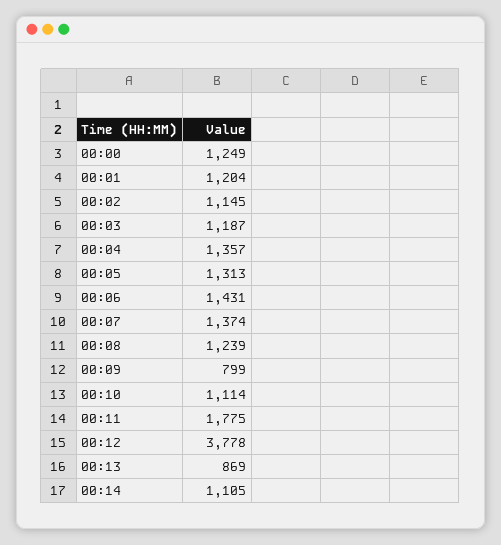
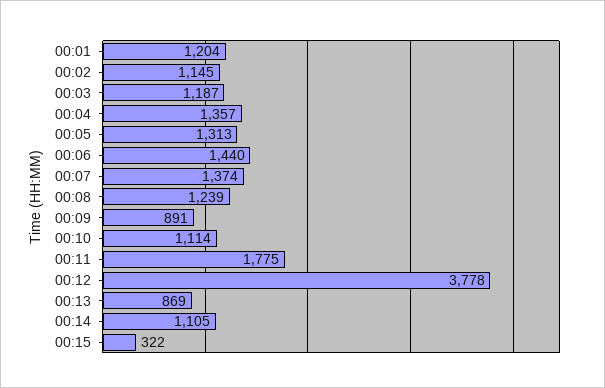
00:00: 1249 -> none
00:06: 1431 -> 1440
00:09: 799 -> 891
00:15: none -> 322

